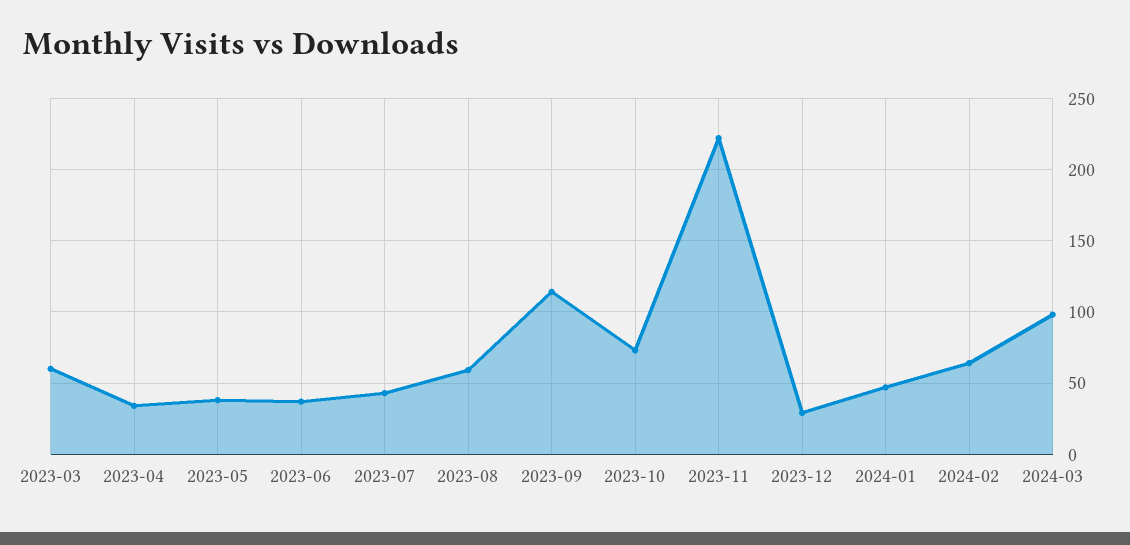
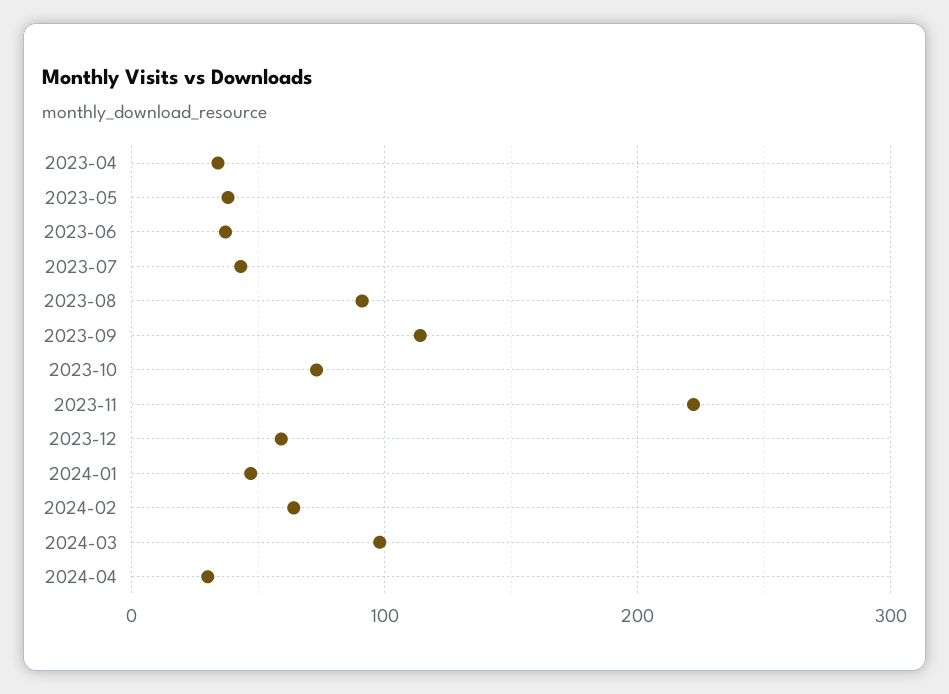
2023-03: 60 -> none
2023-08: 60 -> 90
2023-12: 30 -> 60
2024-04: none -> 30

